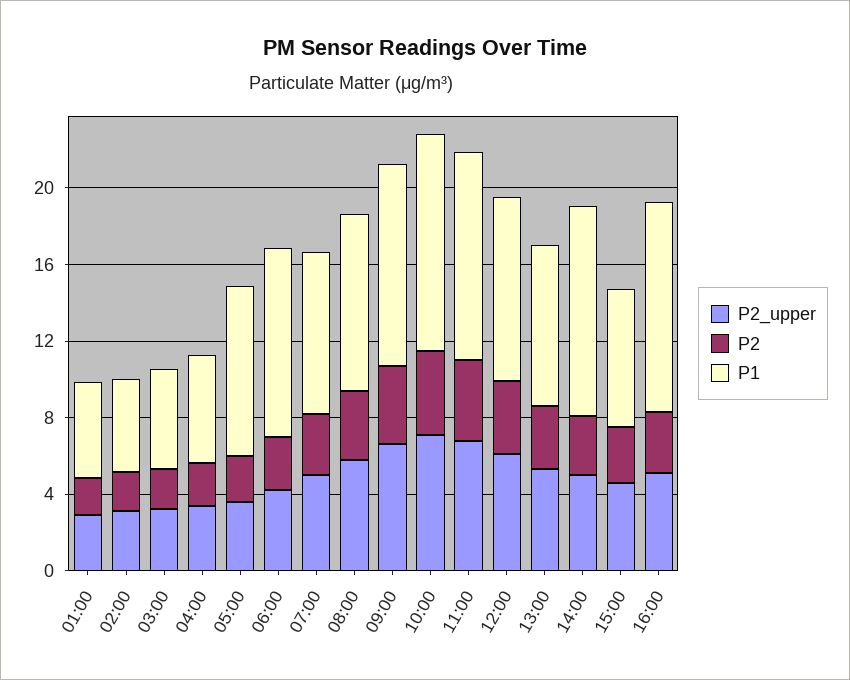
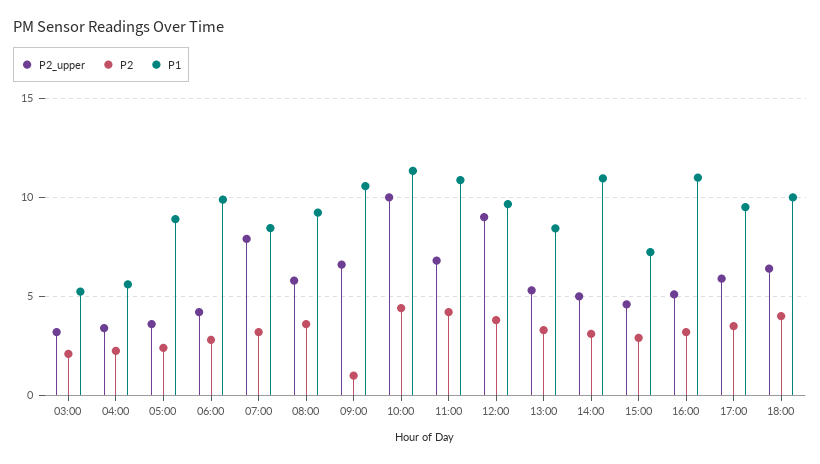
P2_upper, 01:00: 3 -> none
P2, 01:00: 2 -> none
P1, 01:00: 5 -> none
P2_upper, 02:00: 3 -> none
P2, 02:00: 2 -> none
P1, 02:00: 5 -> none
P2_upper, 07:00: 5 -> 8
P2, 09:00: 4 -> 1
P2_upper, 10:00: 7 -> 10
P2_upper, 12:00: 6 -> 9
P2_upper, 17:00: none -> 6
P2, 17:00: none -> 3.5
P1, 17:00: none -> 9.5
P2_upper, 18:00: none -> 6.5
P2, 18:00: none -> 4
P1, 18:00: none -> 10

